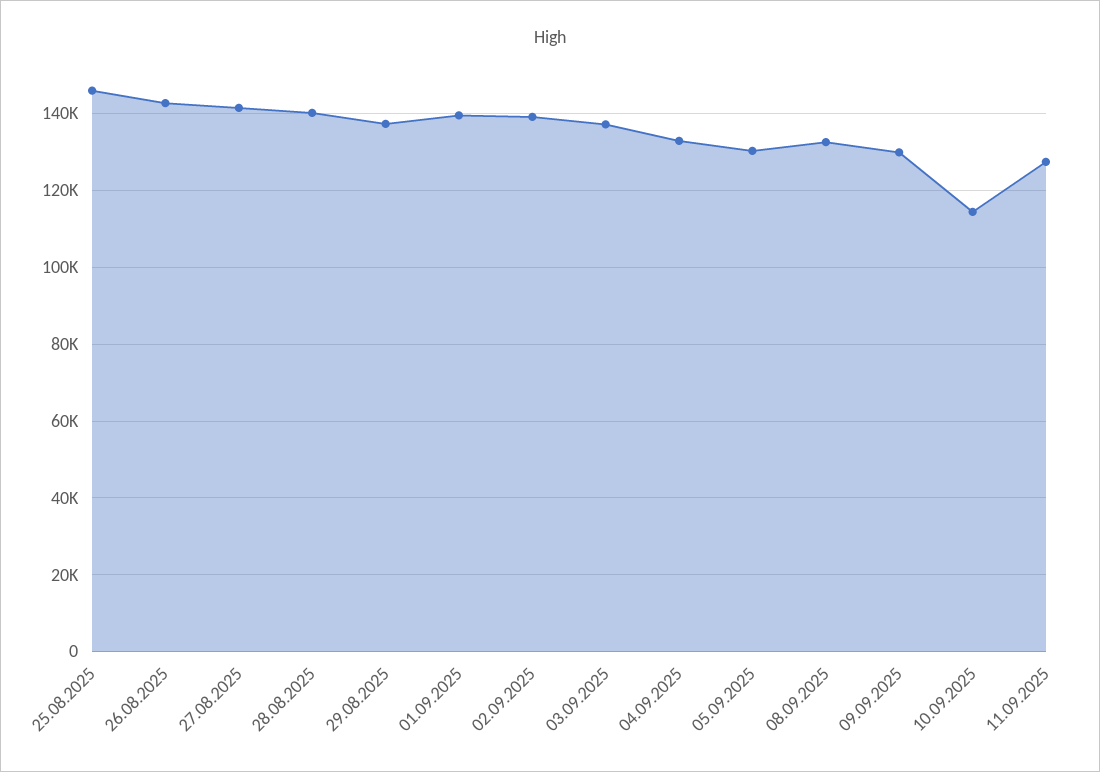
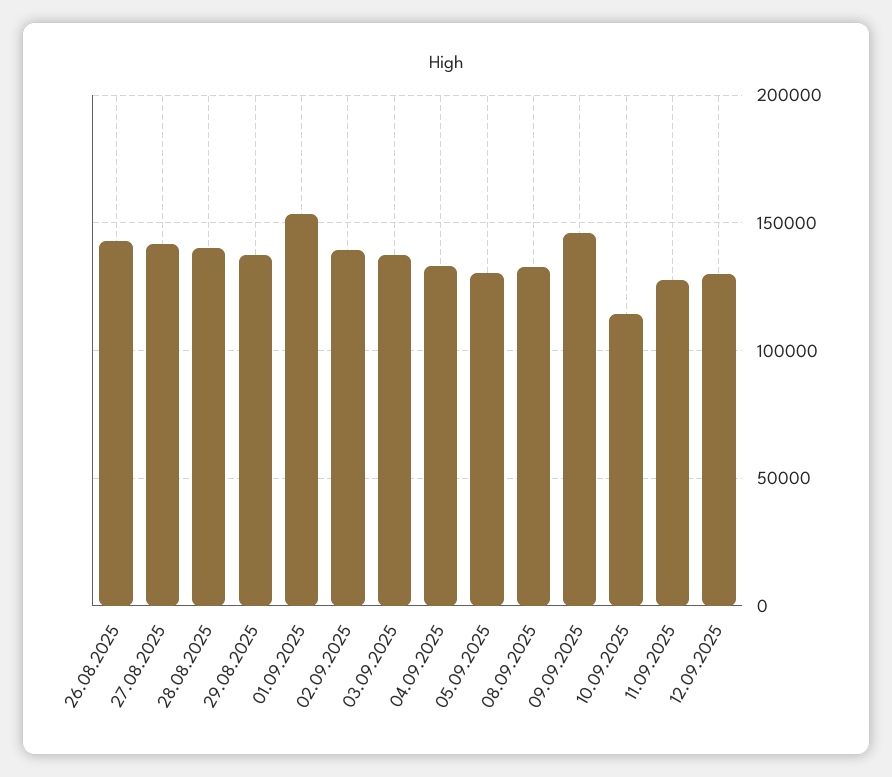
25.08.2025: 146000 -> none
01.09.2025: 140000 -> 155000
09.09.2025: 130000 -> 145000
12.09.2025: none -> 130000

